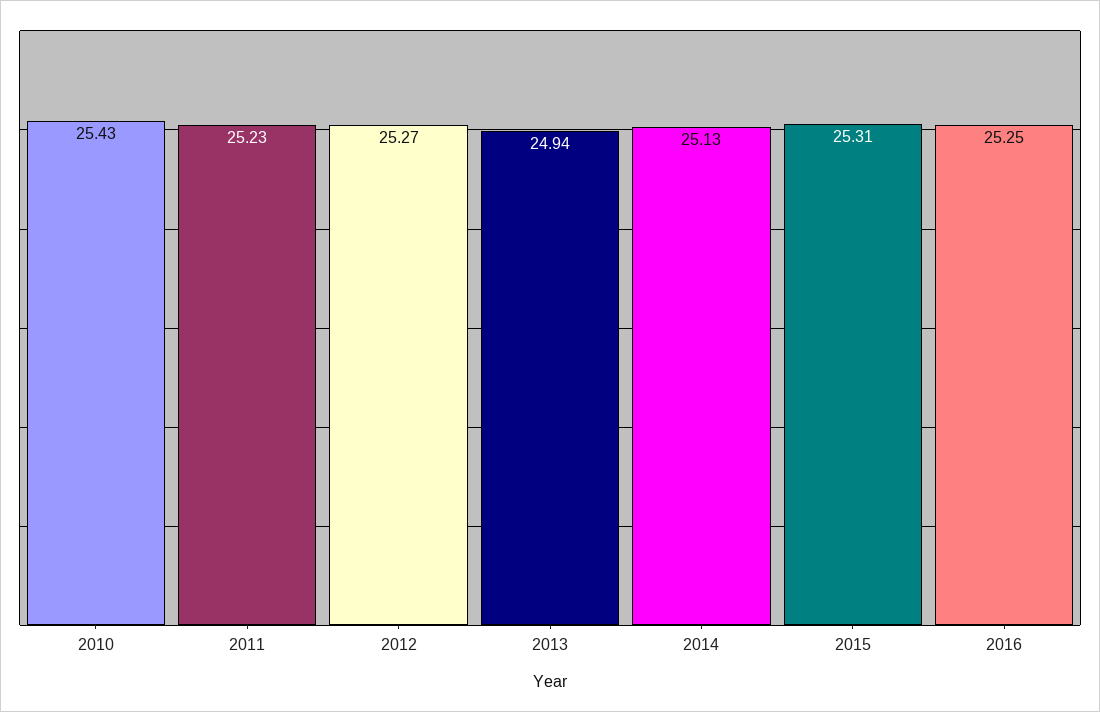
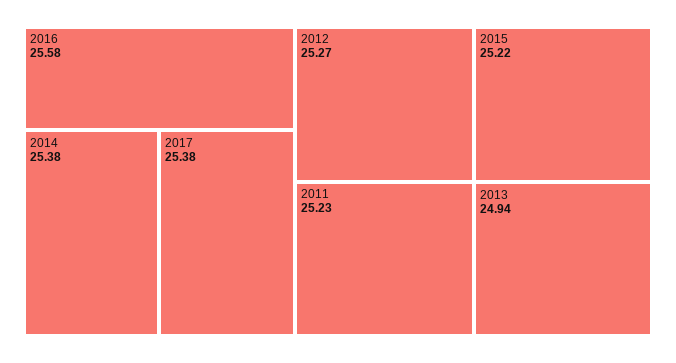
2010: 25.43 -> none
2014: 25.13 -> 25.38
2015: 25.31 -> 25.22
2016: 25.25 -> 25.58
2017: none -> 25.38

